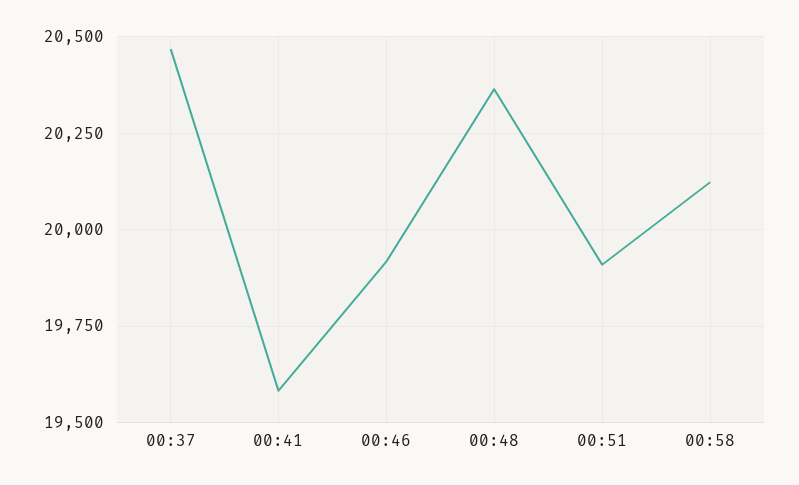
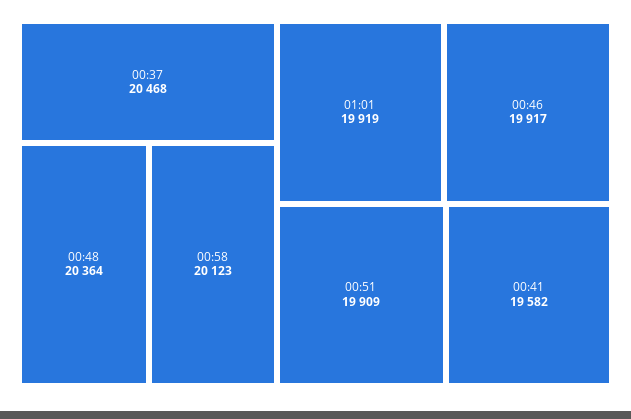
01:01: none -> 19919

